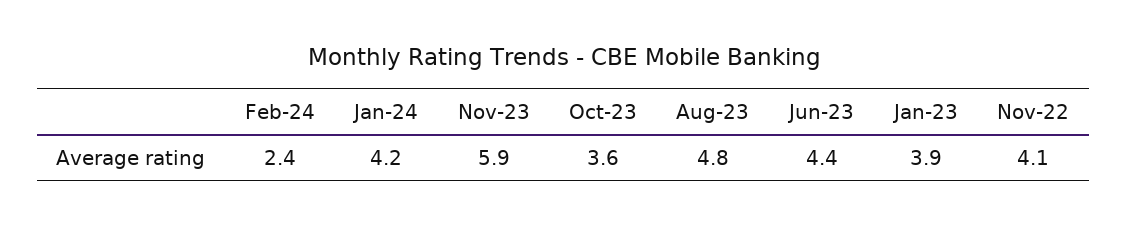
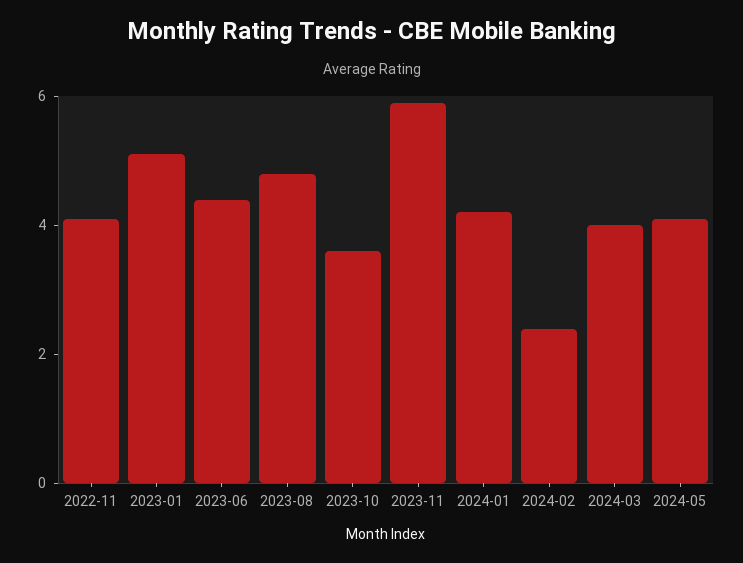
Jan-23: 3.9 -> 5
2024-03: none -> 4
2024-05: none -> 4

